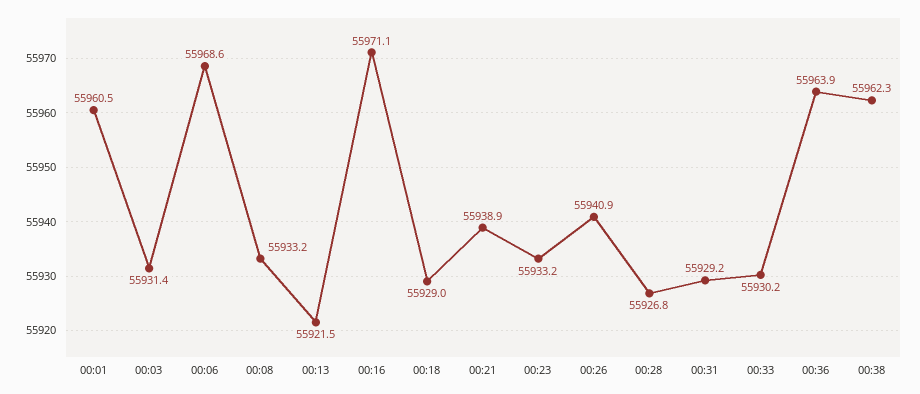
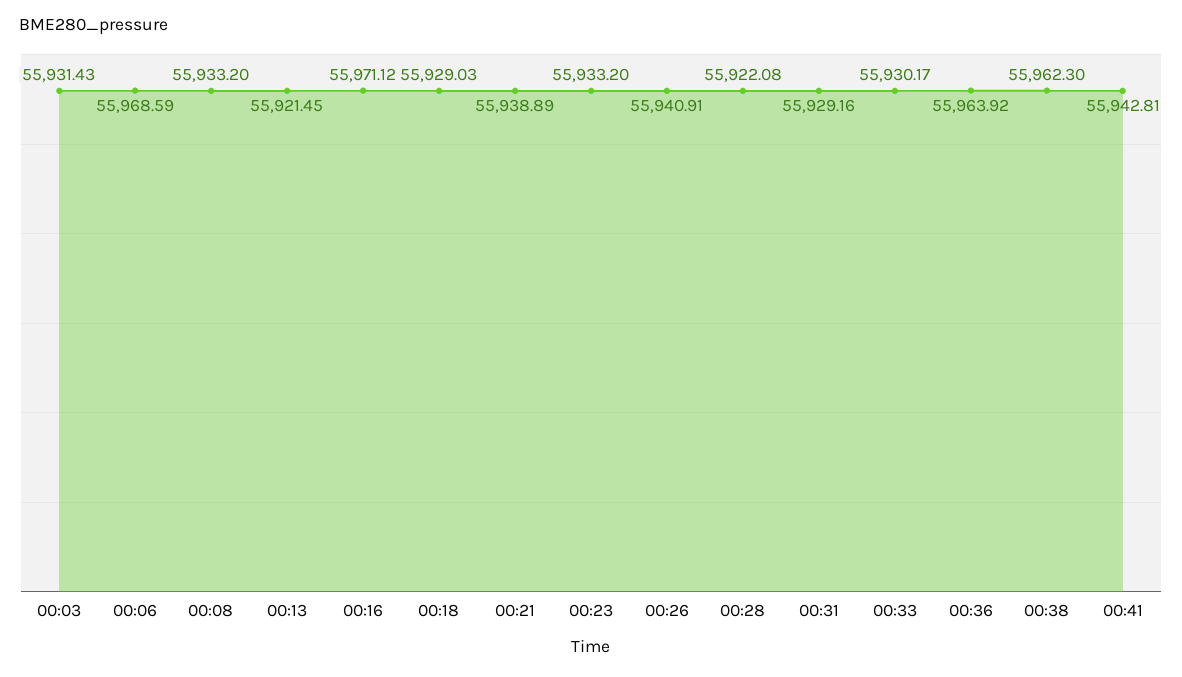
00:01: 55960.5 -> none
00:28: 55926.8 -> 55922.08
00:41: none -> 55942.81

